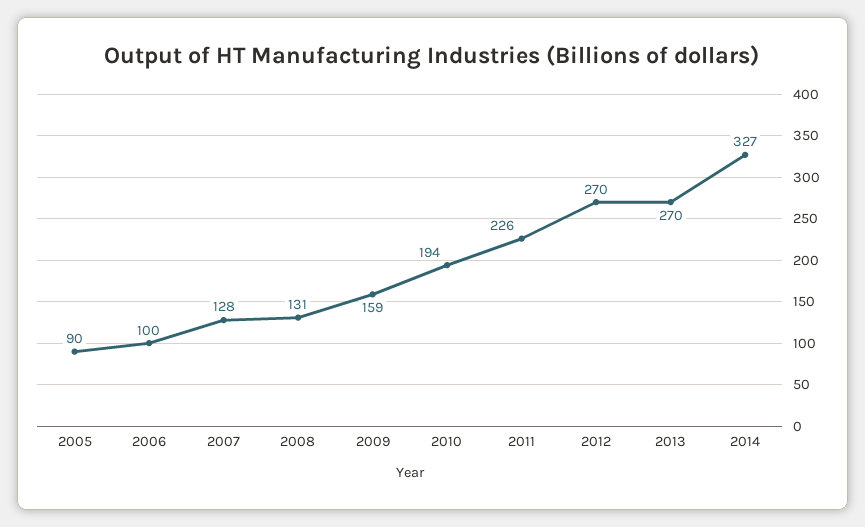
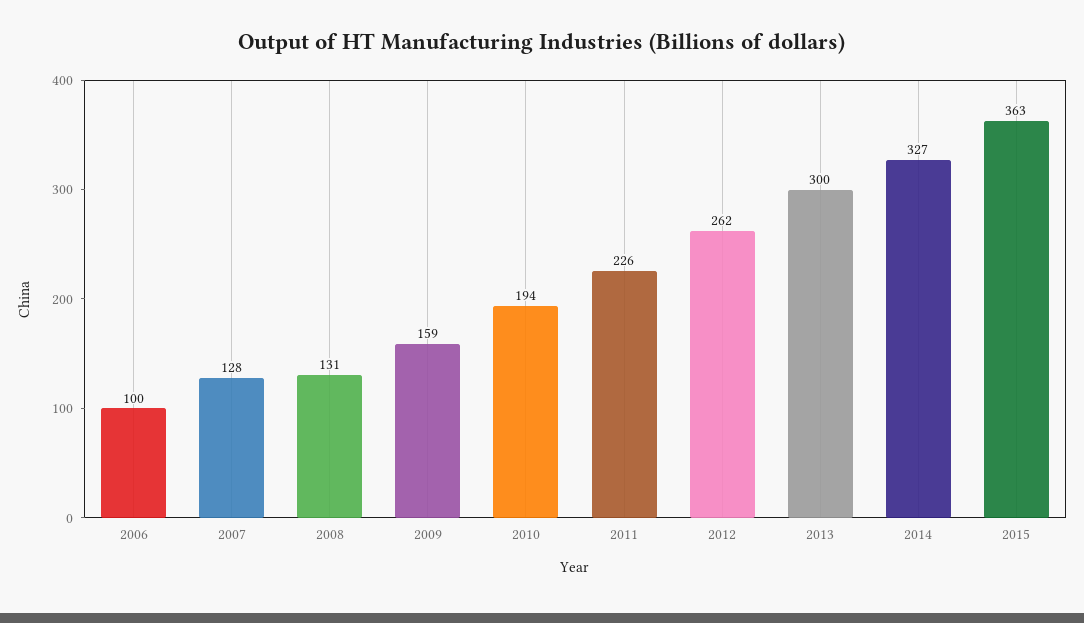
2005: 90 -> none
2012: 270 -> 262
2013: 270 -> 300
2015: none -> 363

